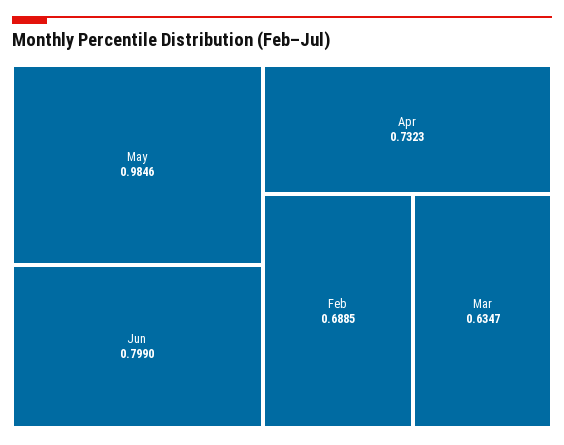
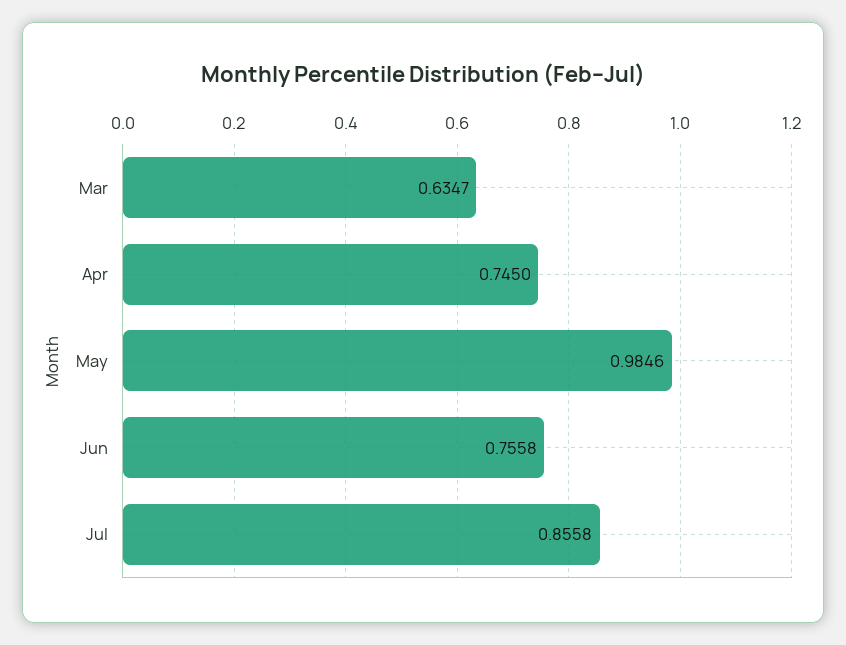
Jun: 0.799 -> 0.7558
Apr: 0.7323 -> 0.745
Feb: 0.6885 -> none
Jul: none -> 0.8558

